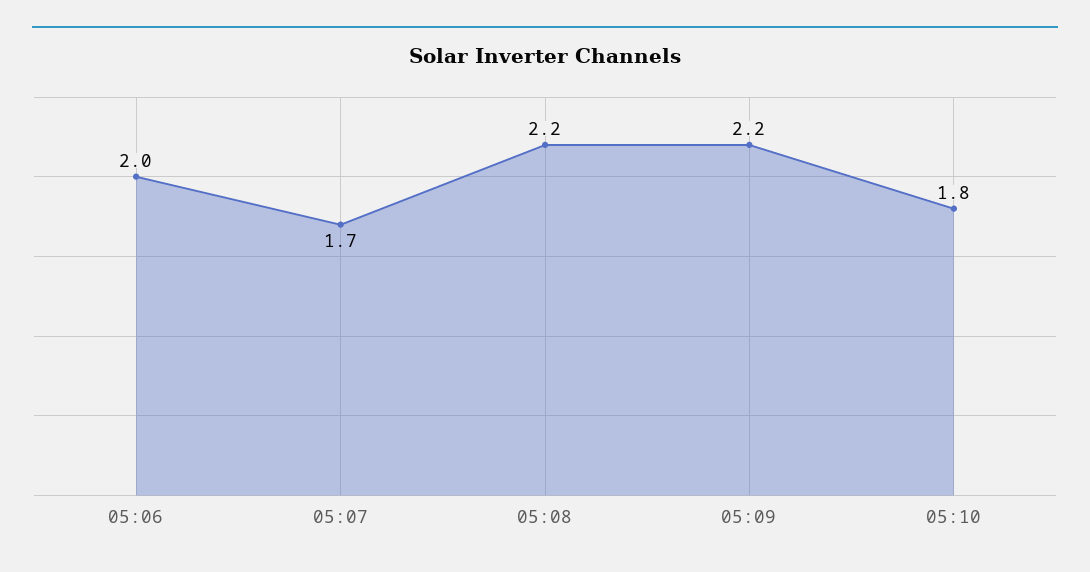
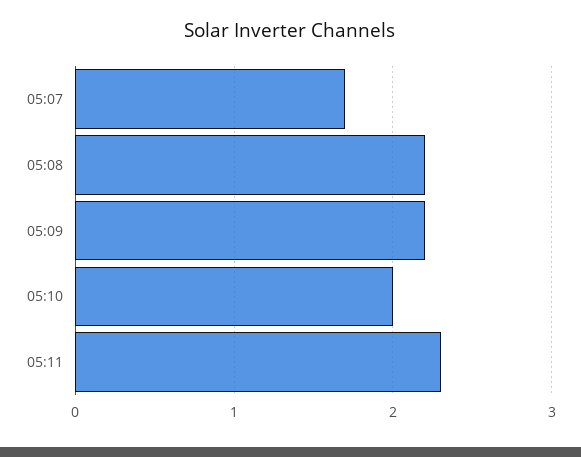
05:06: 2 -> none
05:10: 1.8 -> 2
05:11: none -> 2.3

